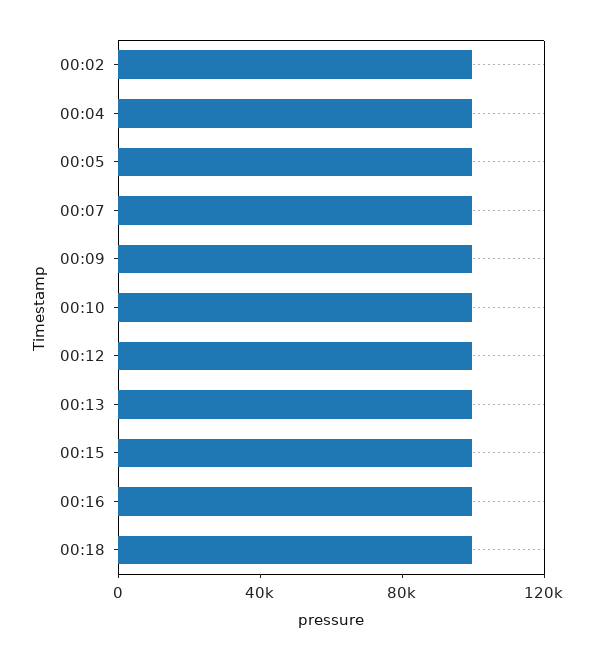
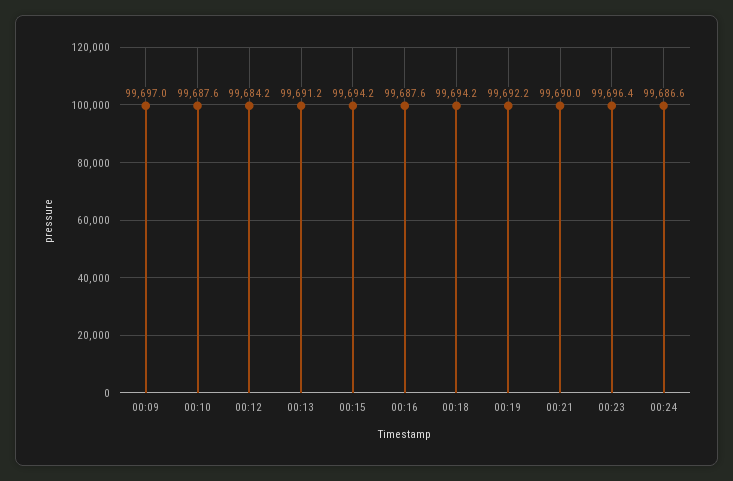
00:02: 100000 -> none
00:04: 100000 -> none
00:05: 100000 -> none
00:07: 100000 -> none
00:19: none -> 99692.2
00:21: none -> 99690
00:23: none -> 99696.4
00:24: none -> 99686.6

